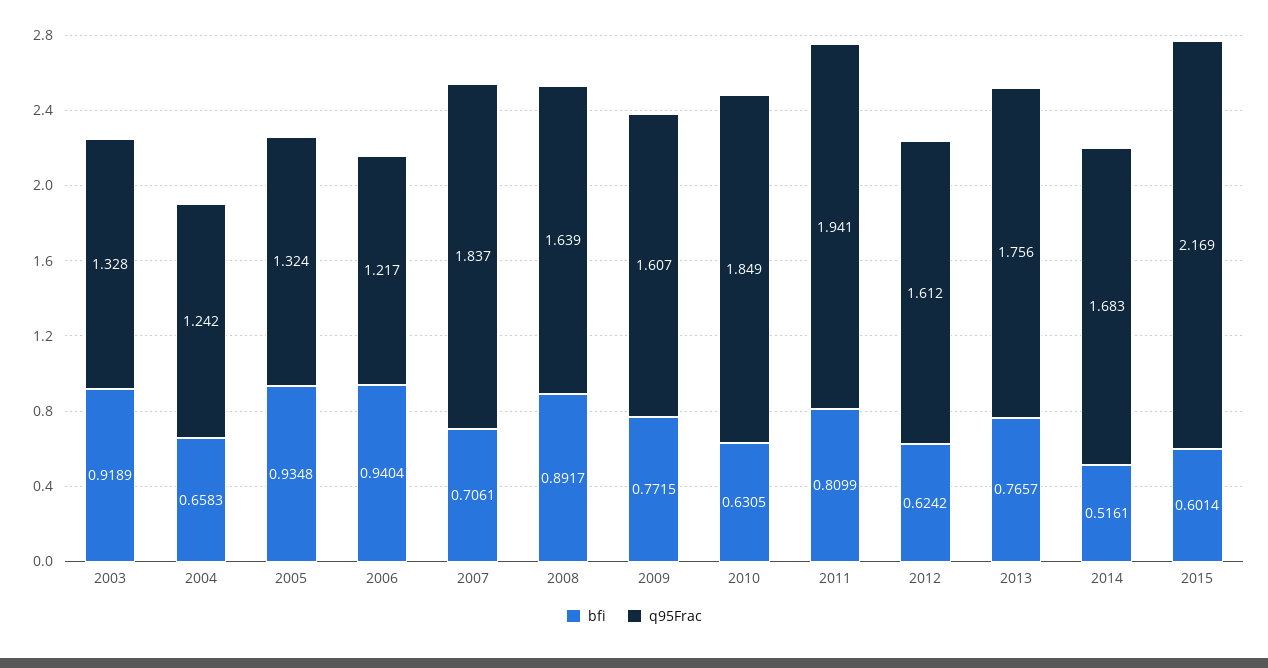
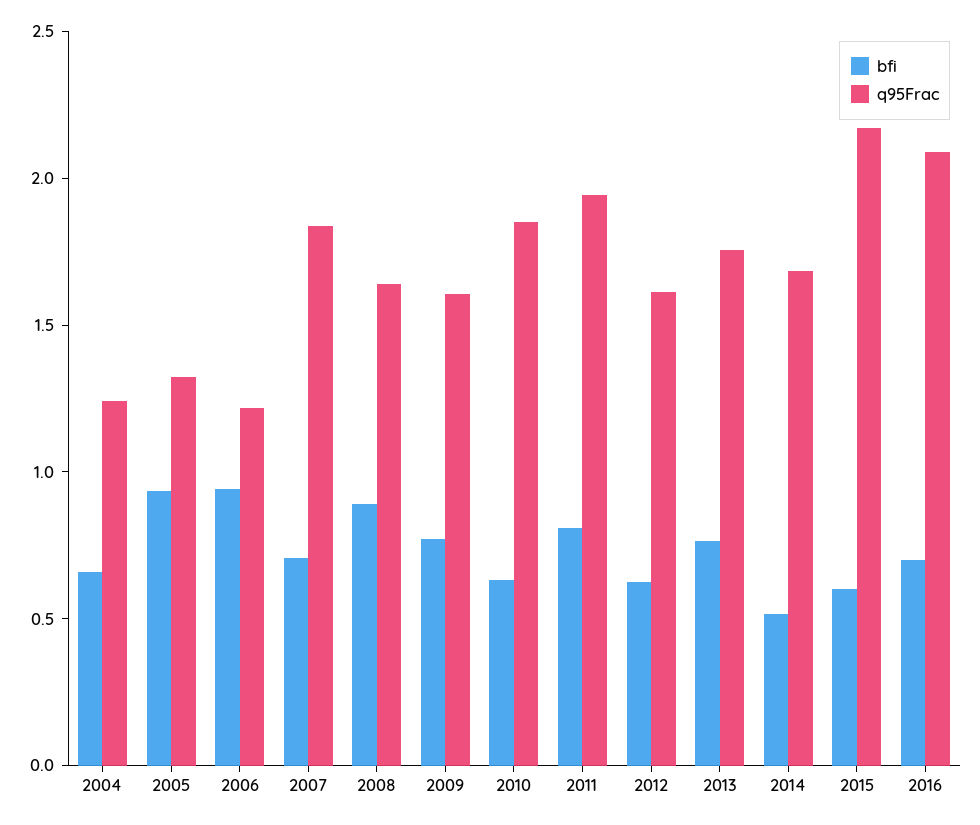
bfi, 2003: 0.9189 -> none
q95Frac, 2003: 1.328 -> none
bfi, 2016: none -> 0.7
q95Frac, 2016: none -> 2.1

